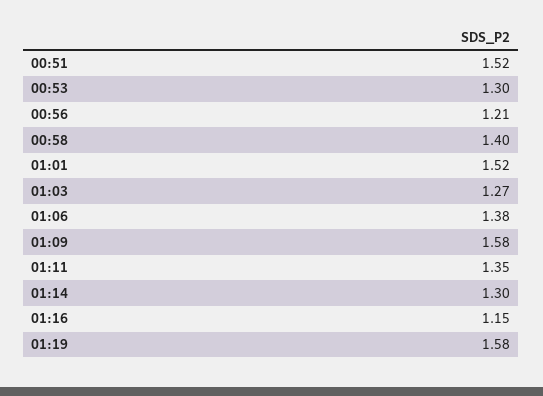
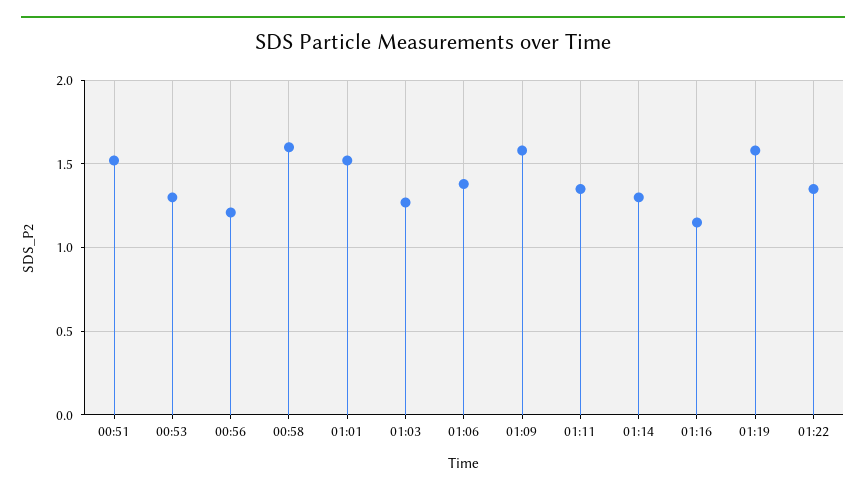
00:58: 1.4 -> 1.6
01:22: none -> 1.35

